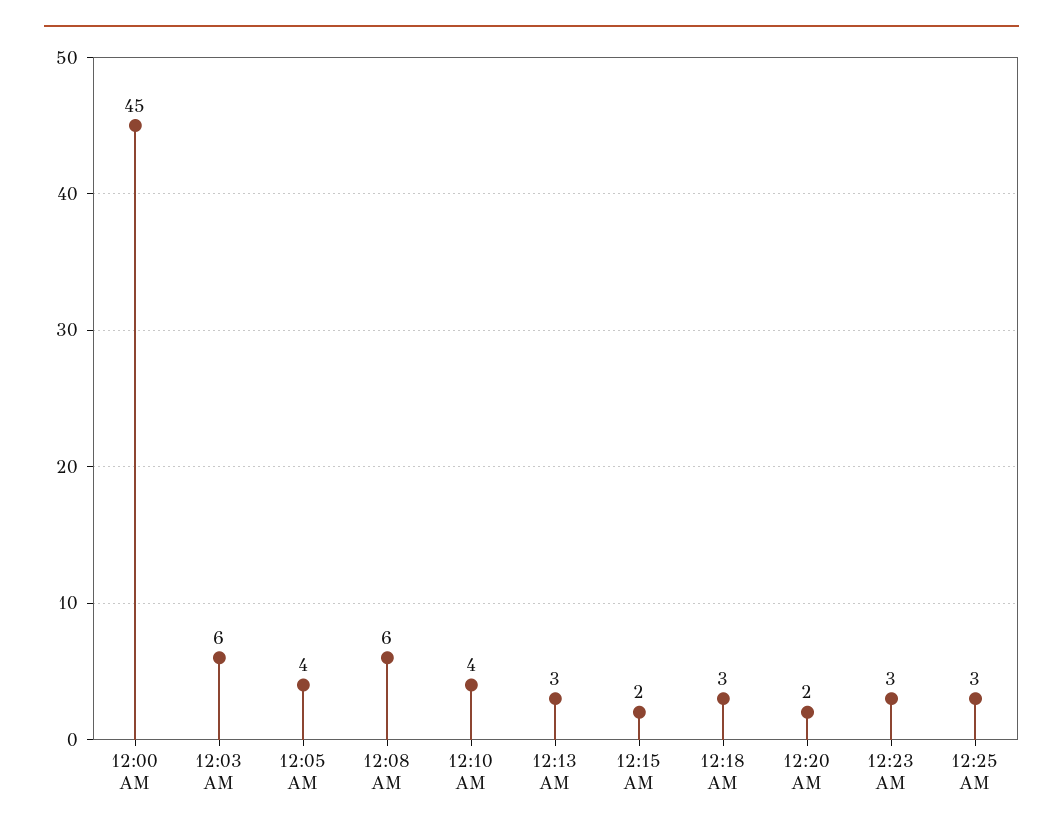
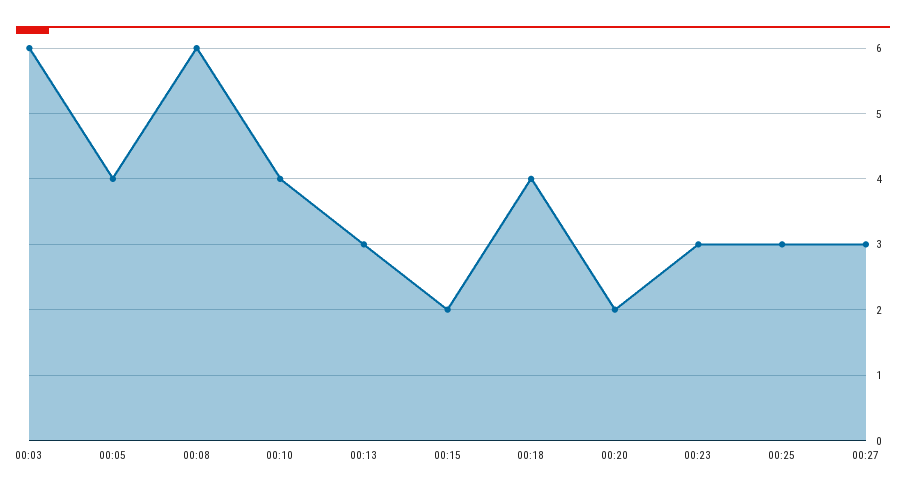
12:00 AM: 45 -> none
12:18 AM: 3 -> 4
00:27: none -> 3

